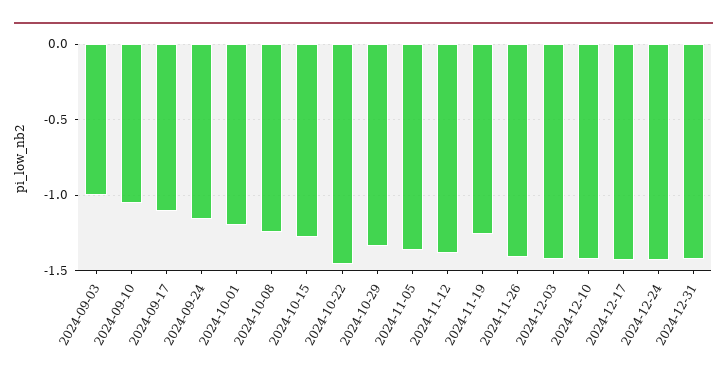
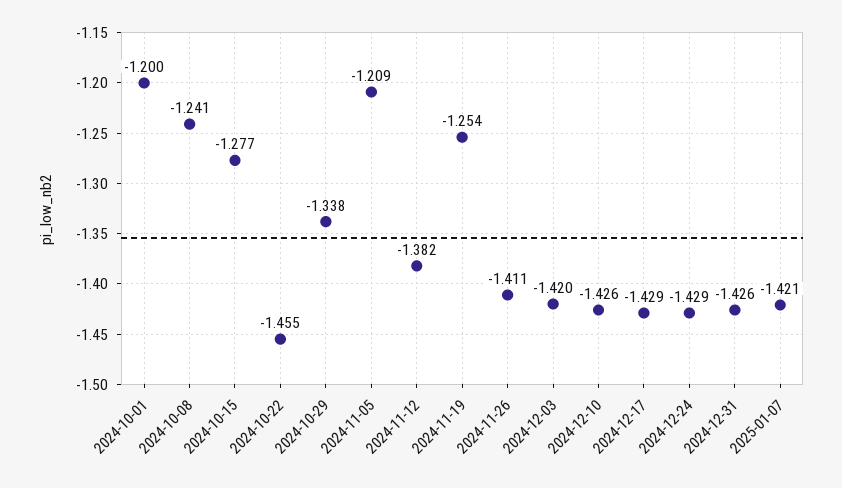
2024-09-03: -1 -> none
2024-09-10: -1.05 -> none
2024-09-17: -1.1 -> none
2024-09-24: -1.15 -> none
2024-11-05: -1.35 -> -1.209
2025-01-07: none -> -1.421

